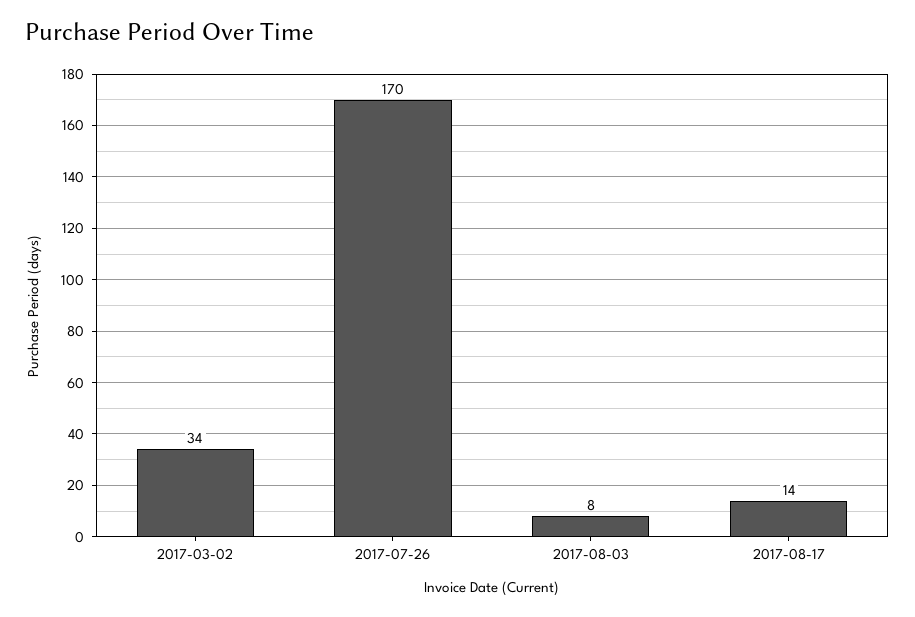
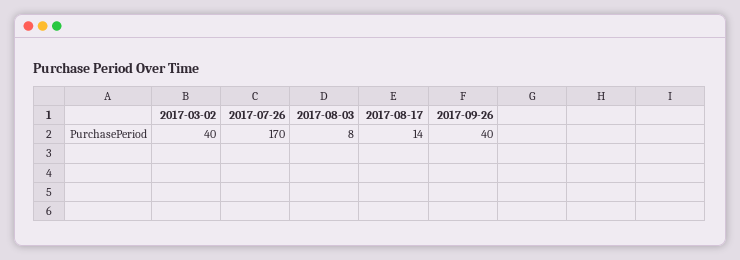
2017-03-02: 34 -> 40
2017-09-26: none -> 40

